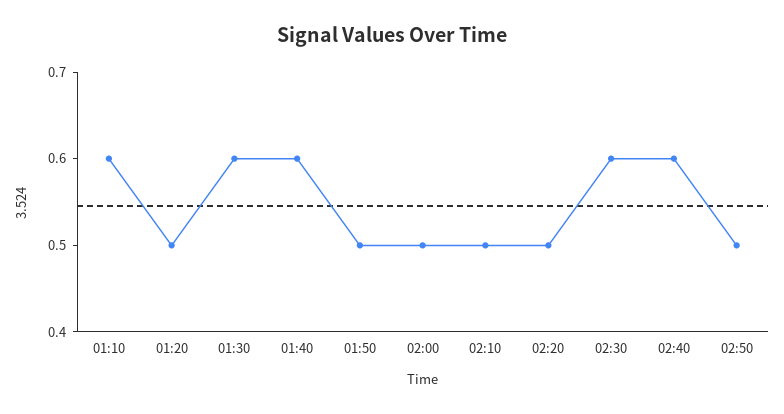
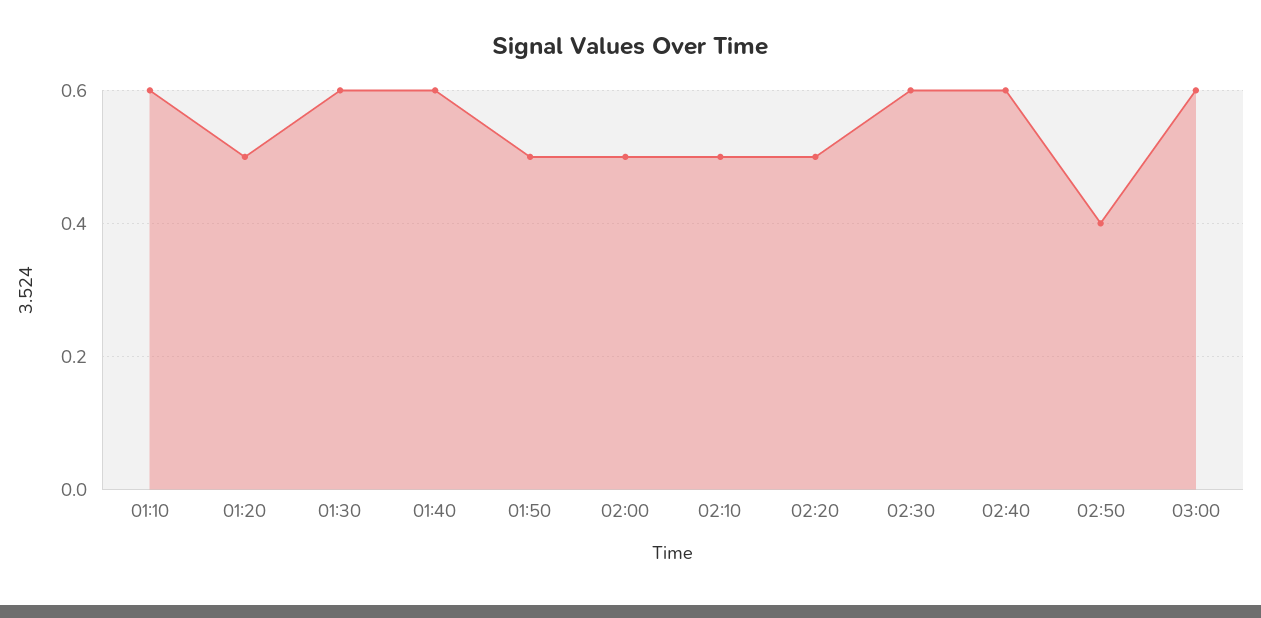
02:50: 0.5 -> 0.4
03:00: none -> 0.6

